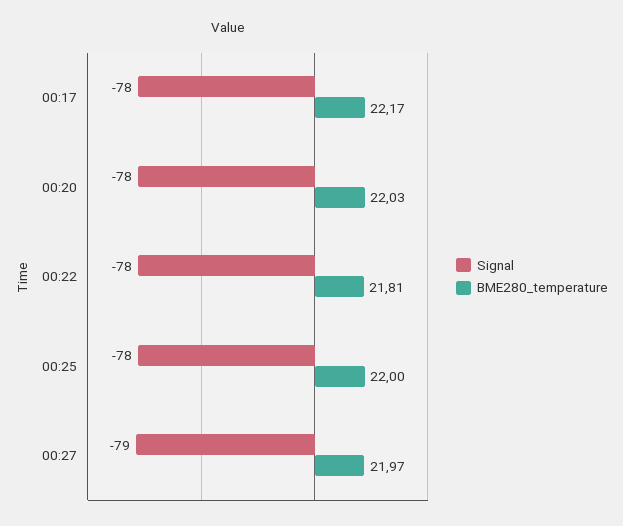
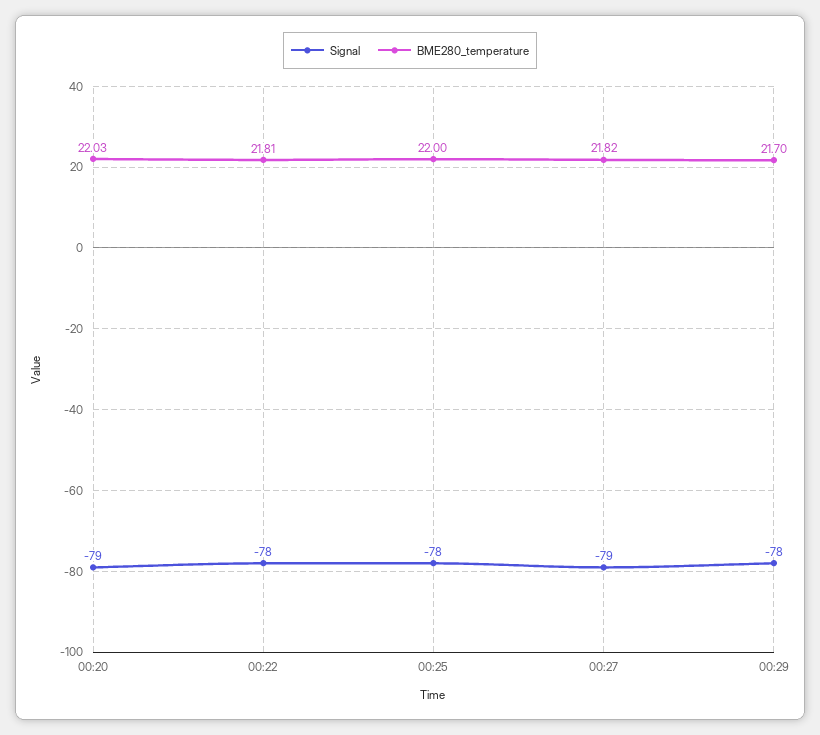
Signal, 00:17: -78 -> none
BME280_temperature, 00:17: 22.17 -> none
Signal, 00:20: -78 -> -79
BME280_temperature, 00:27: 21.97 -> 21.82
Signal, 00:29: none -> -78
BME280_temperature, 00:29: none -> 21.7

